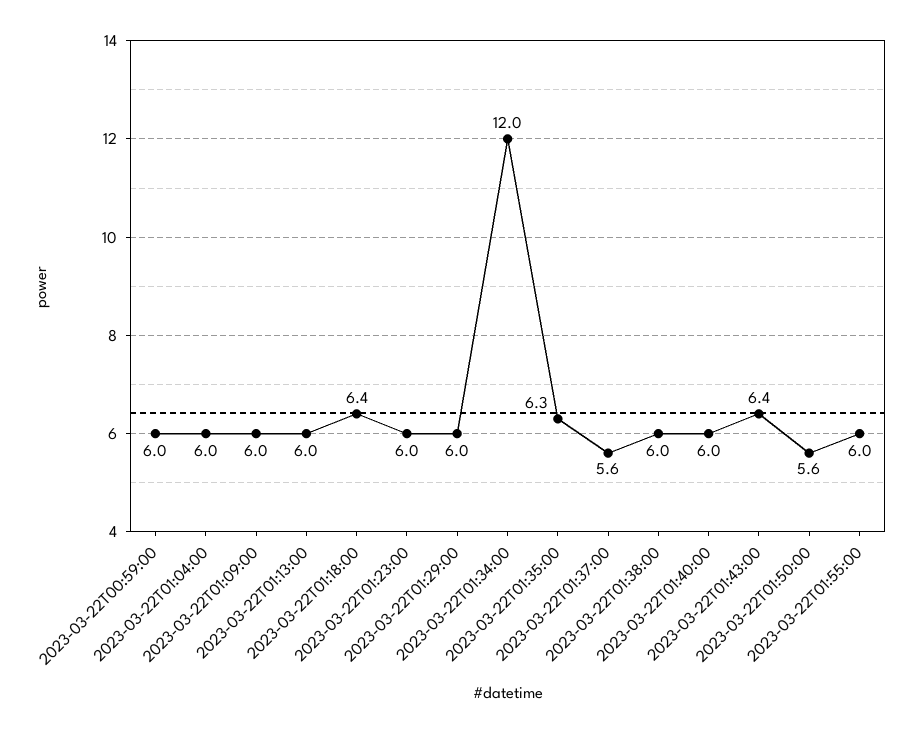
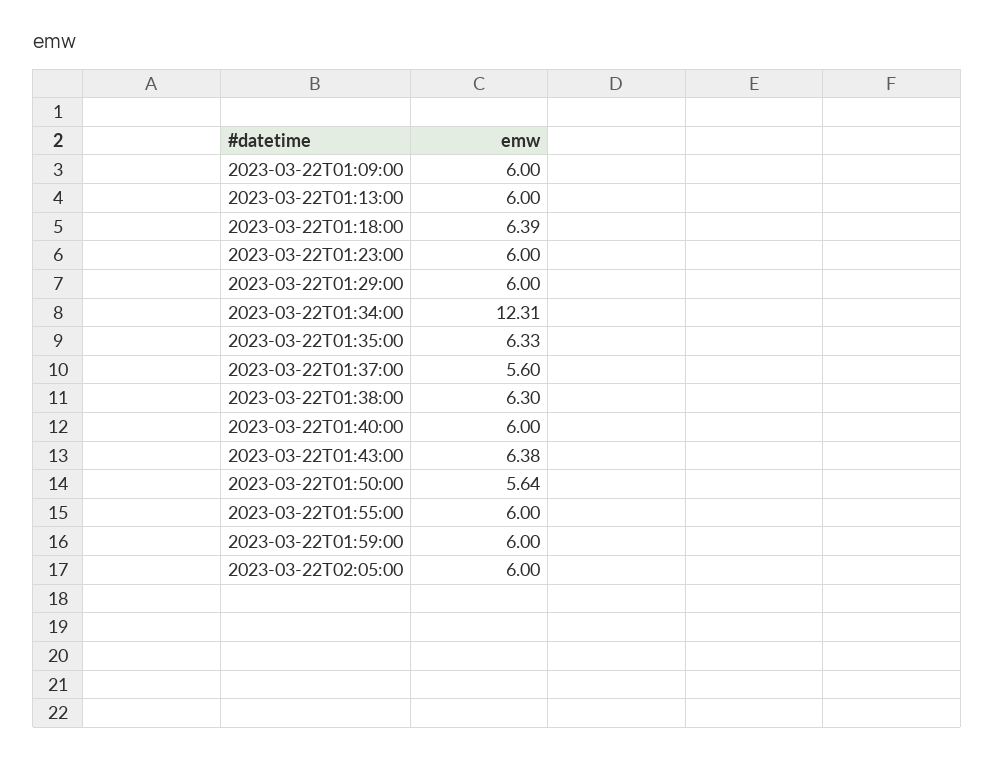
2023-03-22T00:59:00: 6 -> none
2023-03-22T01:04:00: 6 -> none
2023-03-22T01:34:00: 12 -> 12.31
2023-03-22T01:38:00: 6 -> 6.3
2023-03-22T01:59:00: none -> 6
2023-03-22T02:05:00: none -> 6

